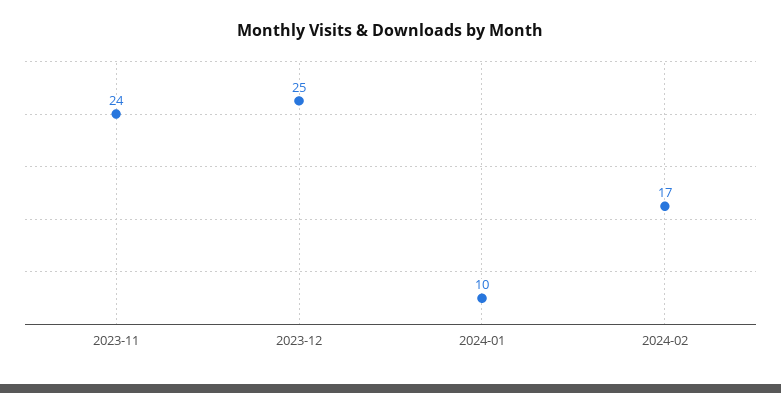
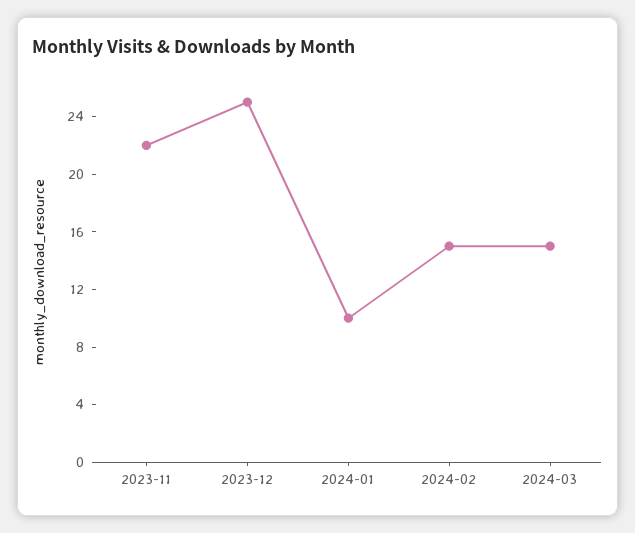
2023-11: 24 -> 22
2024-02: 17 -> 15
2024-03: none -> 15

